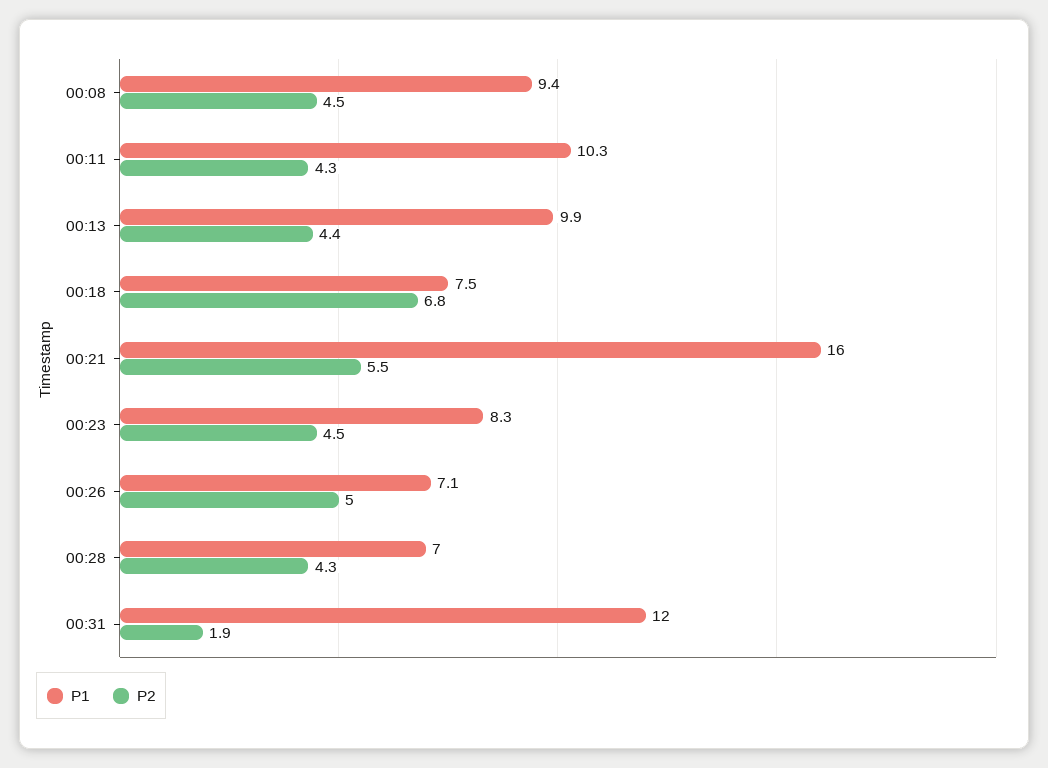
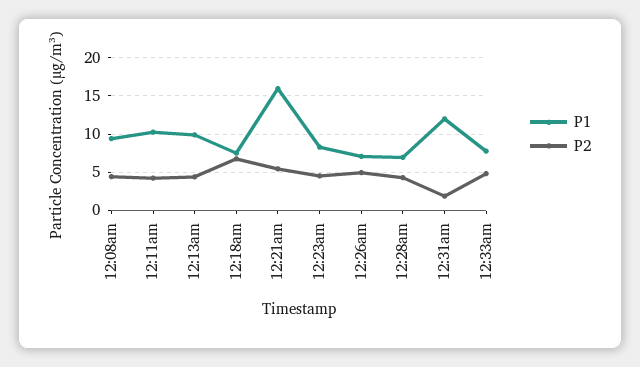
P1, 12:33am: none -> 8
P2, 12:33am: none -> 5

